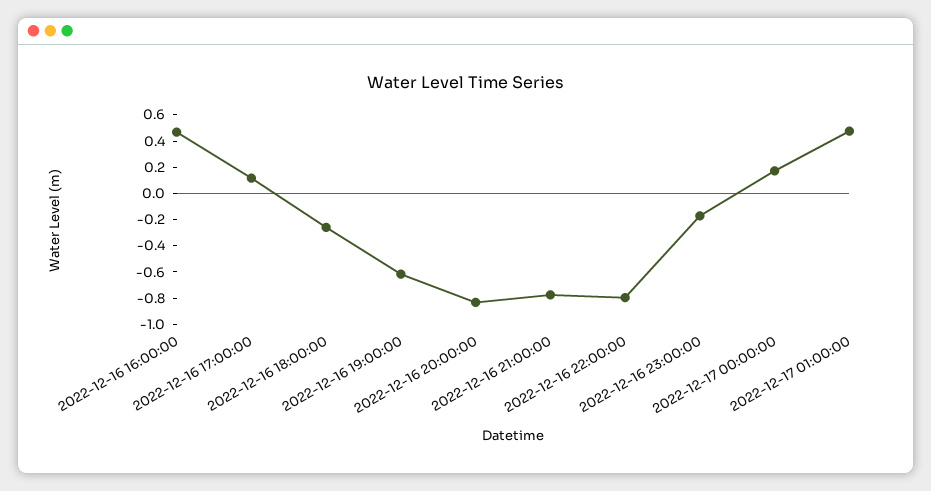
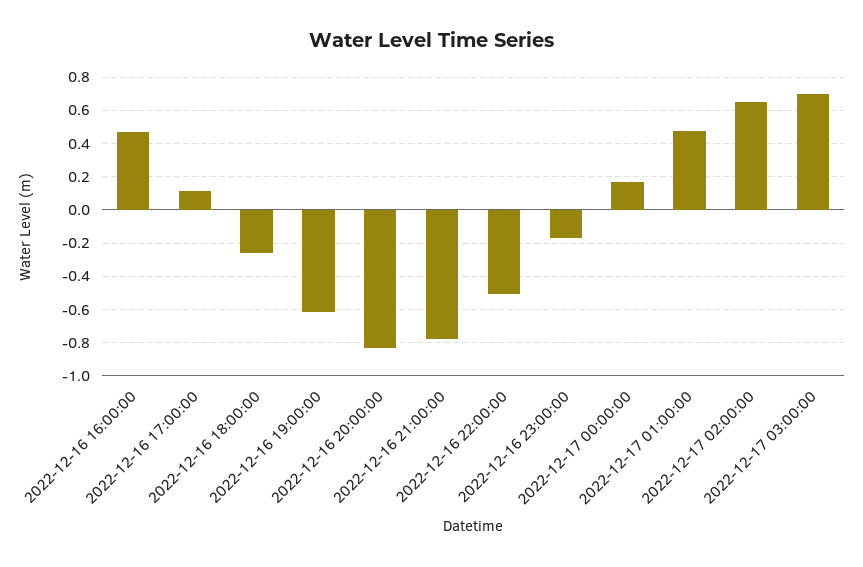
2022-12-16 22:00:00: -0.8 -> -0.5
2022-12-17 02:00:00: none -> 0.65
2022-12-17 03:00:00: none -> 0.7

